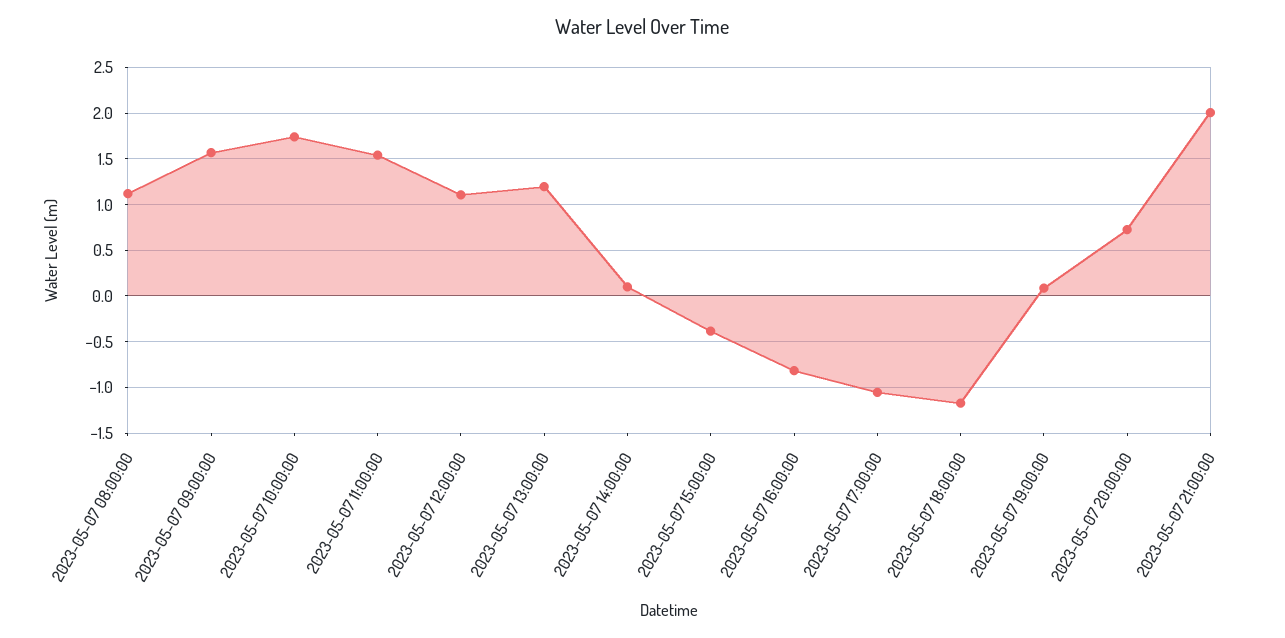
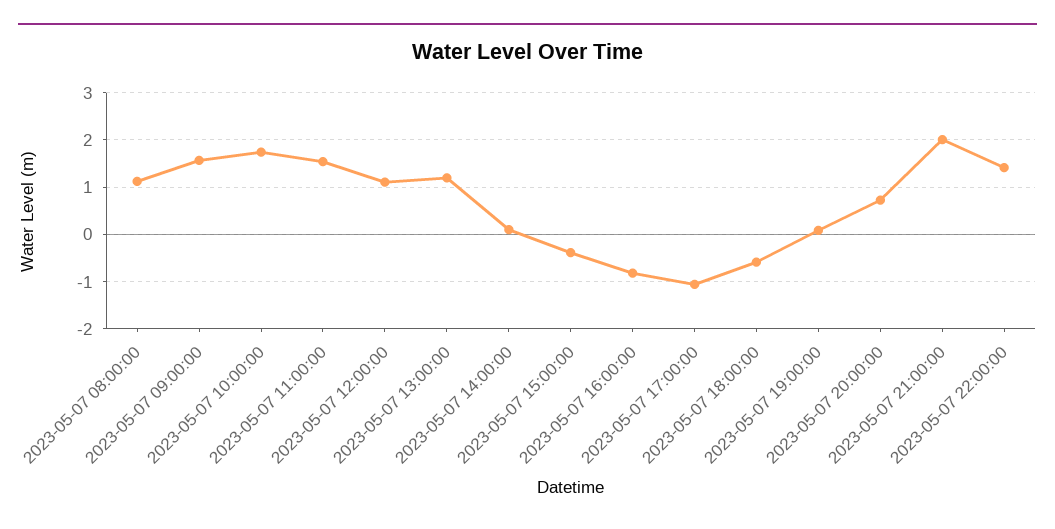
2023-05-07 18:00:00: -1.2 -> -0.6
2023-05-07 22:00:00: none -> 1.4

